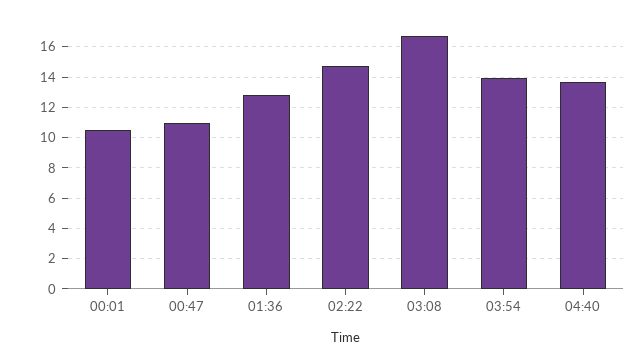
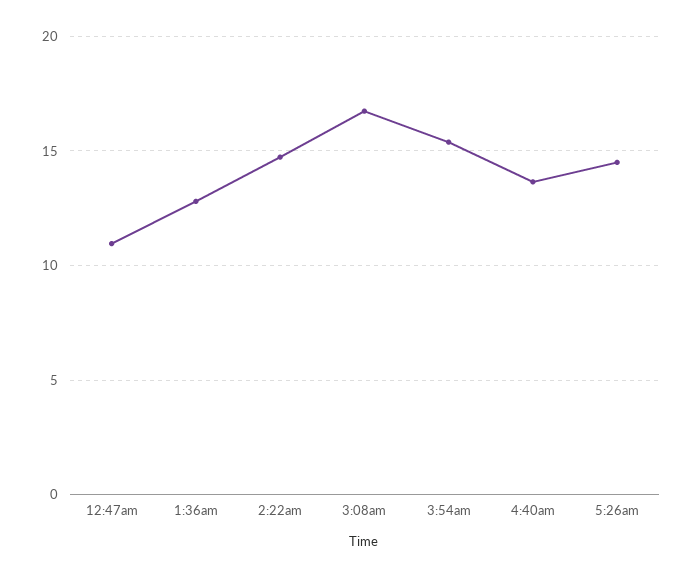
00:01: 10.5 -> none
03:54: 14 -> 15.5
5:26am: none -> 14.5

